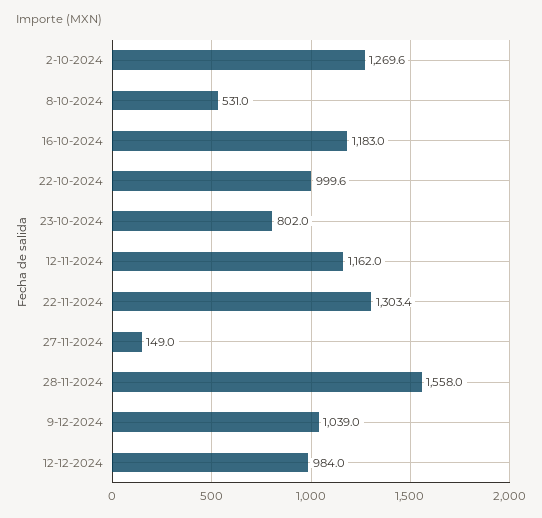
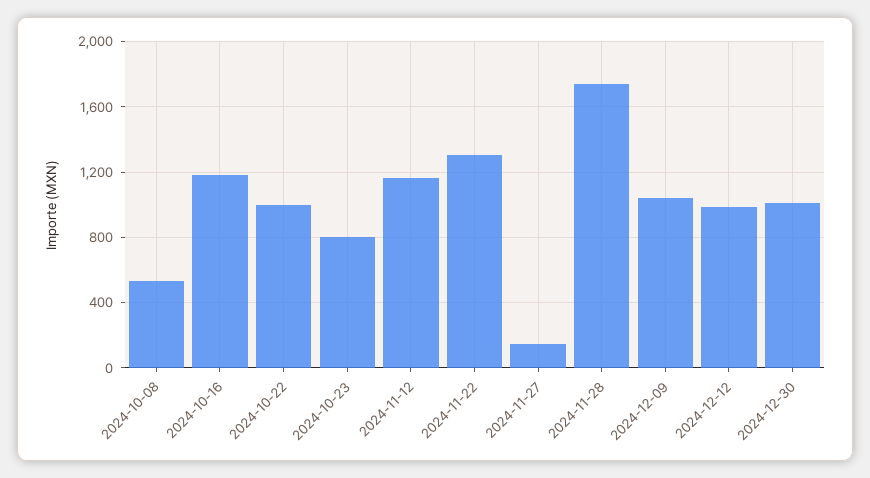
2-10-2024: 1269.6 -> none
28-11-2024: 1558 -> 1750
2024-12-30: none -> 1000

